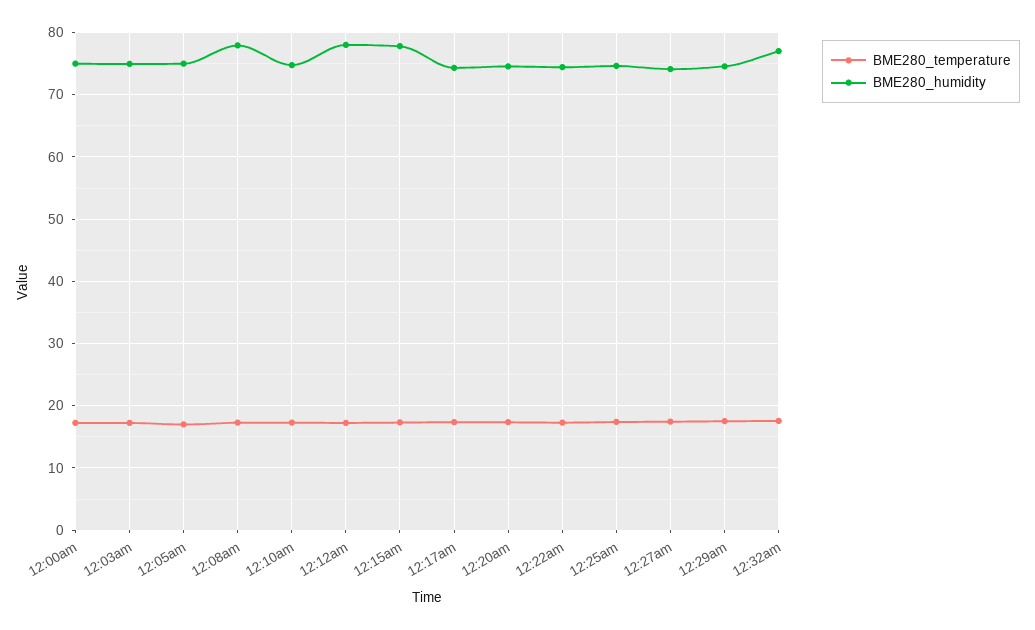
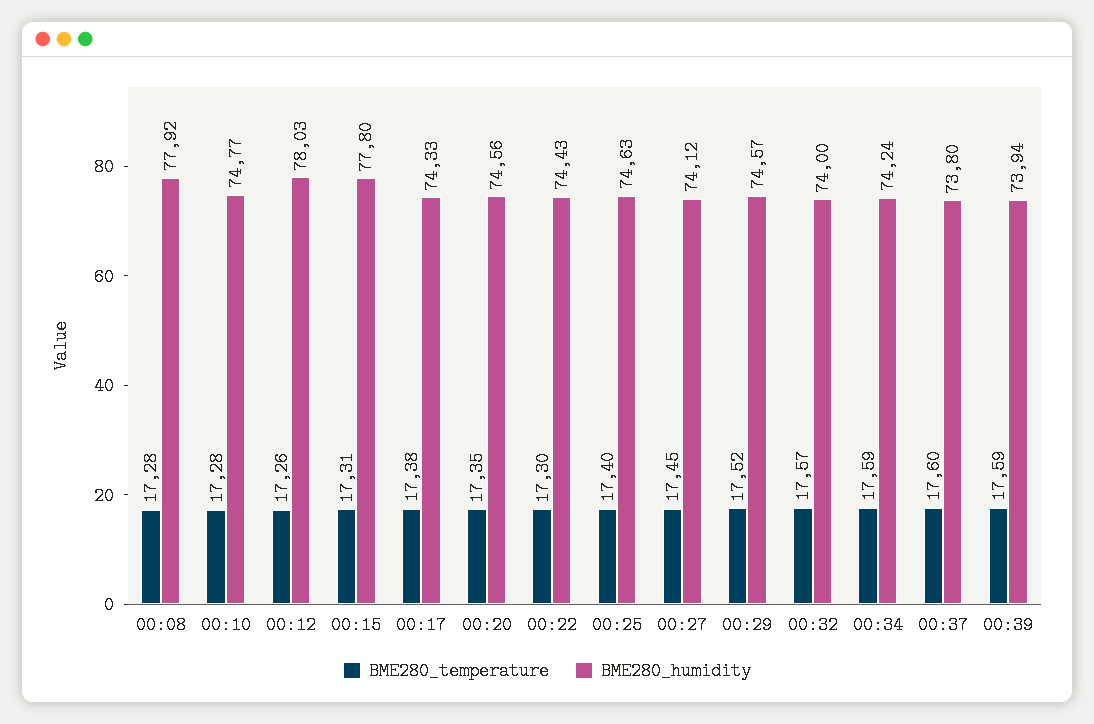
BME280_temperature, 12:00am: 17 -> none
BME280_humidity, 12:00am: 75 -> none
BME280_temperature, 12:03am: 17 -> none
BME280_humidity, 12:03am: 75 -> none
BME280_temperature, 12:05am: 17 -> none
BME280_humidity, 12:05am: 75 -> none
BME280_humidity, 12:32am: 77 -> 74
BME280_temperature, 00:34: none -> 17.59
BME280_humidity, 00:34: none -> 74.24
BME280_temperature, 00:37: none -> 17.6
BME280_humidity, 00:37: none -> 73.8
BME280_temperature, 00:39: none -> 17.59
BME280_humidity, 00:39: none -> 73.94

